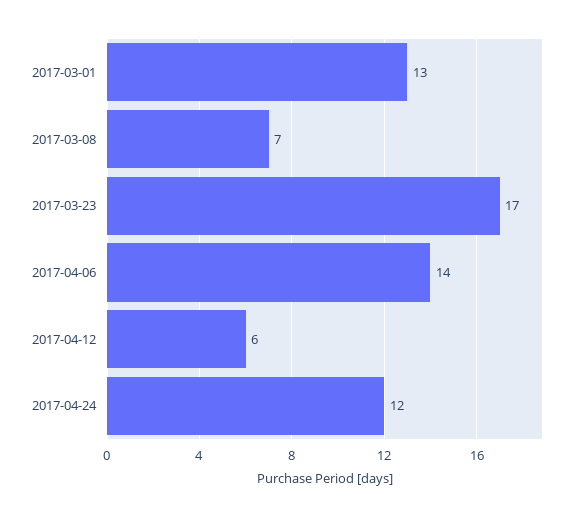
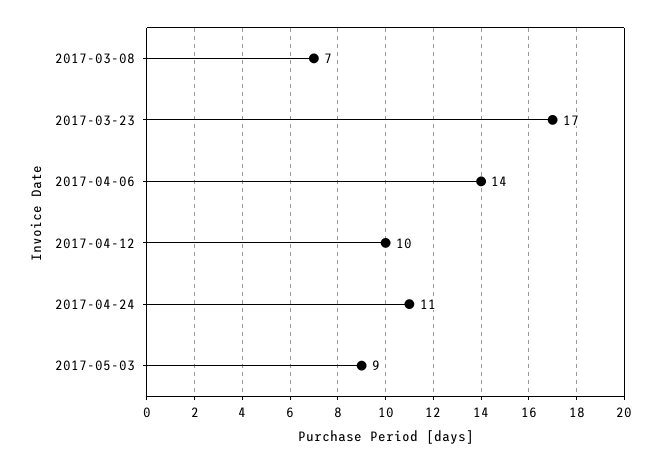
2017-03-01: 13 -> none
2017-04-12: 6 -> 10
2017-04-24: 12 -> 11
2017-05-03: none -> 9

